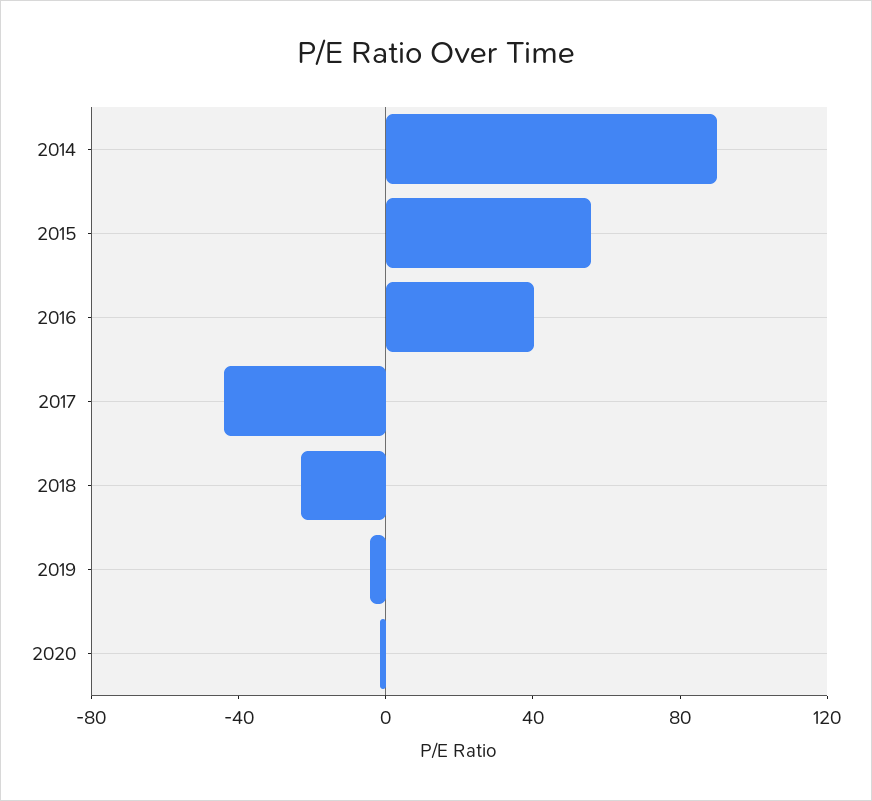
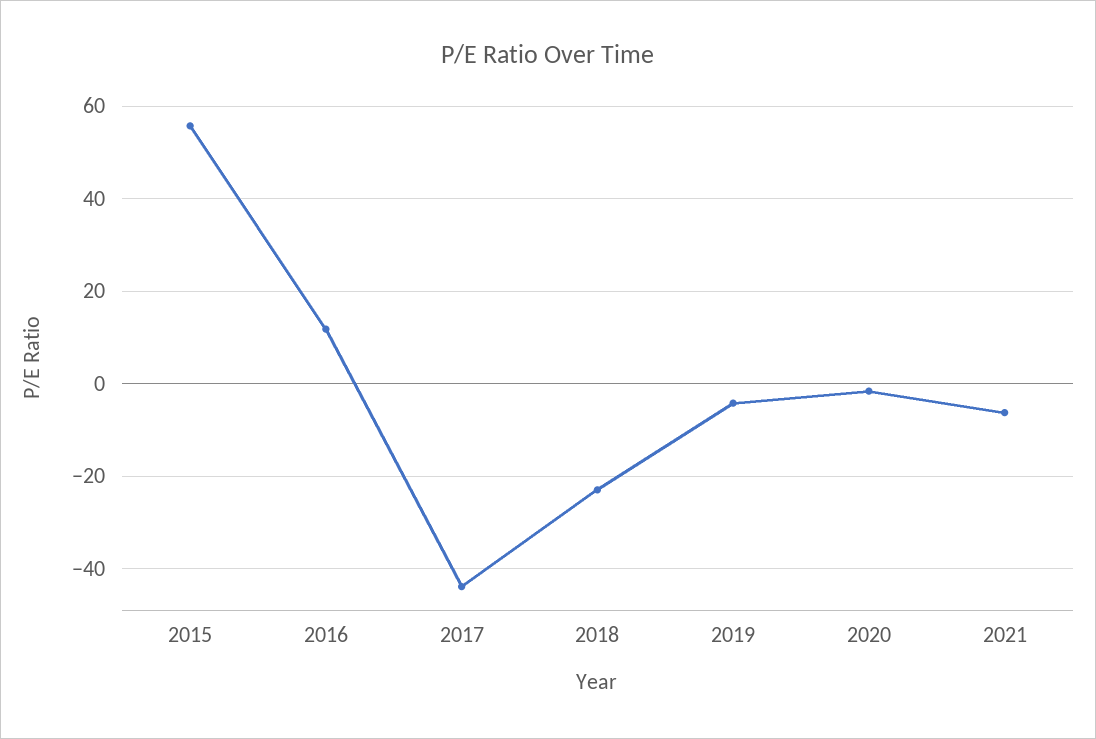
2014: 90 -> none
2016: 40 -> 12
2021: none -> -6

